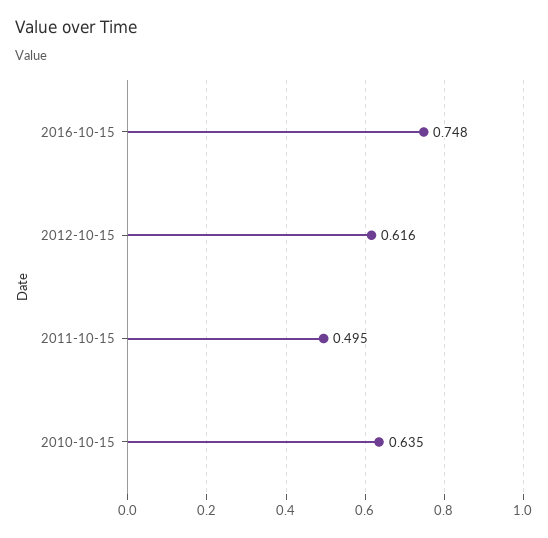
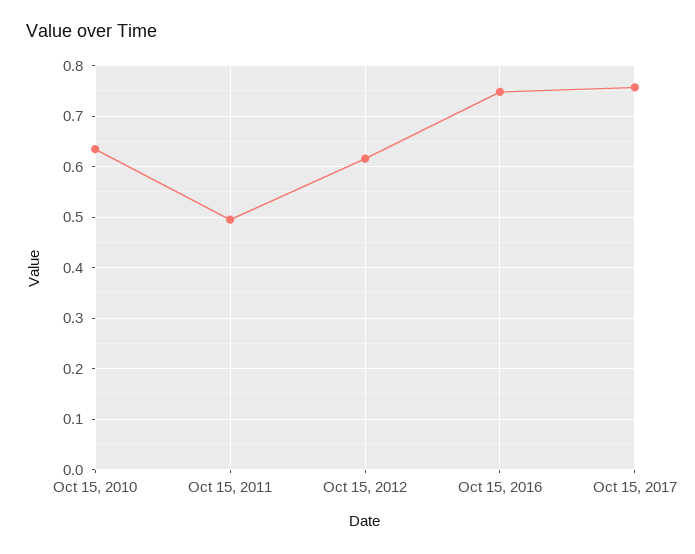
Oct 15, 2017: none -> 0.76

